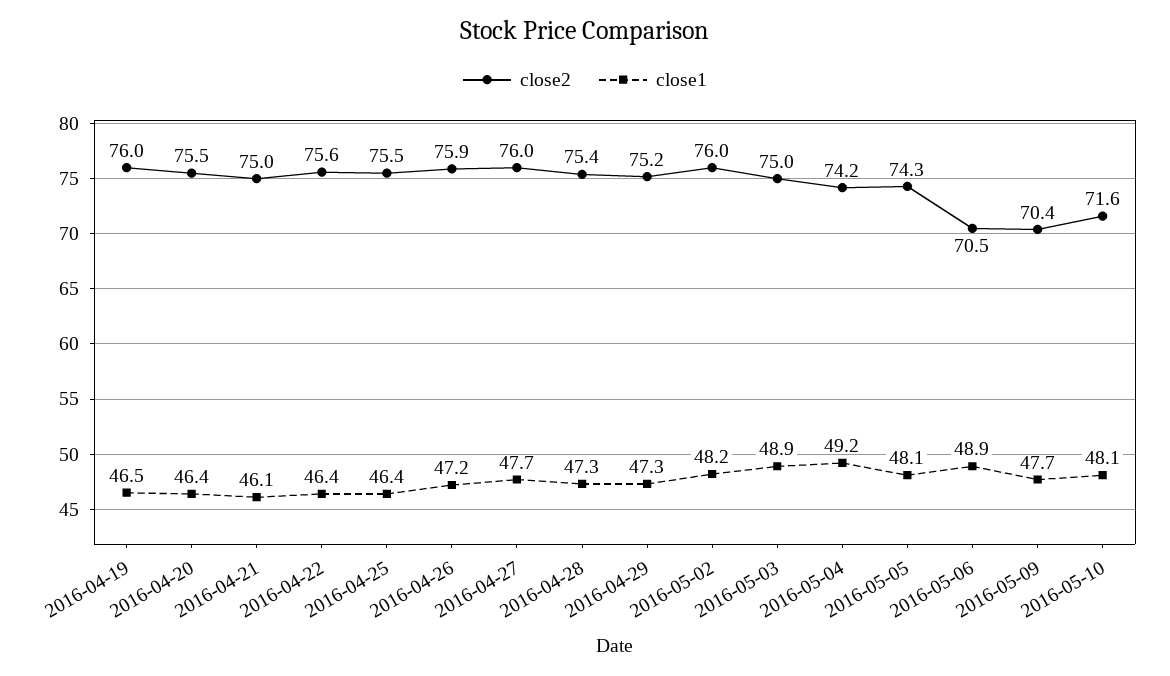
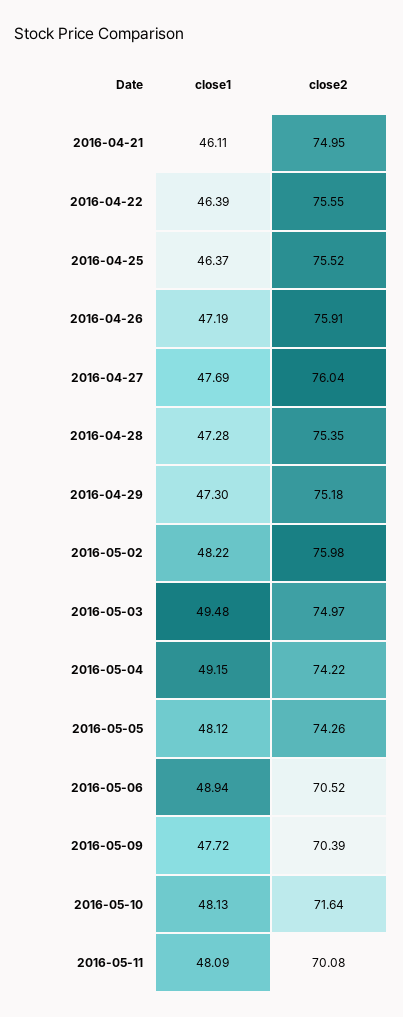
close2, 2016-04-19: 76 -> none
close1, 2016-04-19: 46.5 -> none
close2, 2016-04-20: 75.5 -> none
close1, 2016-04-20: 46.4 -> none
close1, 2016-05-03: 48.9 -> 49.48
close1, 2016-05-11: none -> 48.09
close2, 2016-05-11: none -> 70.08

